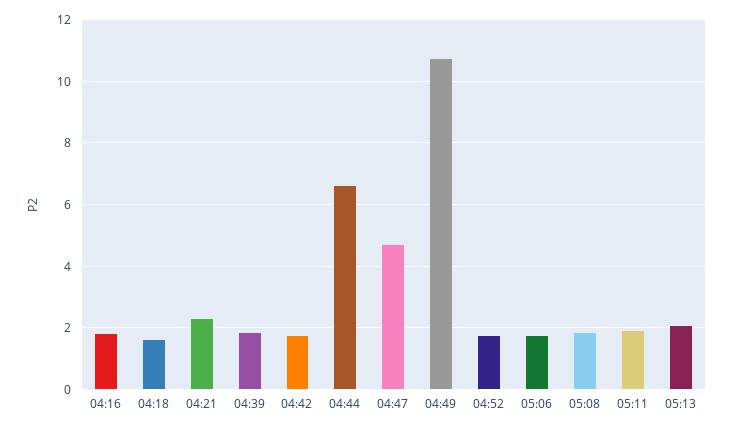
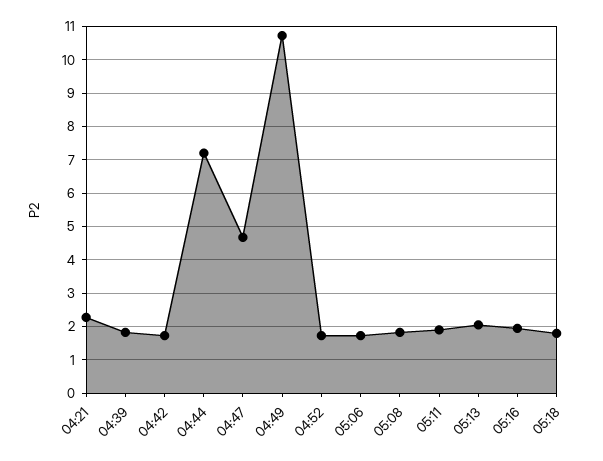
04:16: 1.8 -> none
04:18: 1.6 -> none
04:44: 6.6 -> 7.2
05:16: none -> 2
05:18: none -> 1.8

